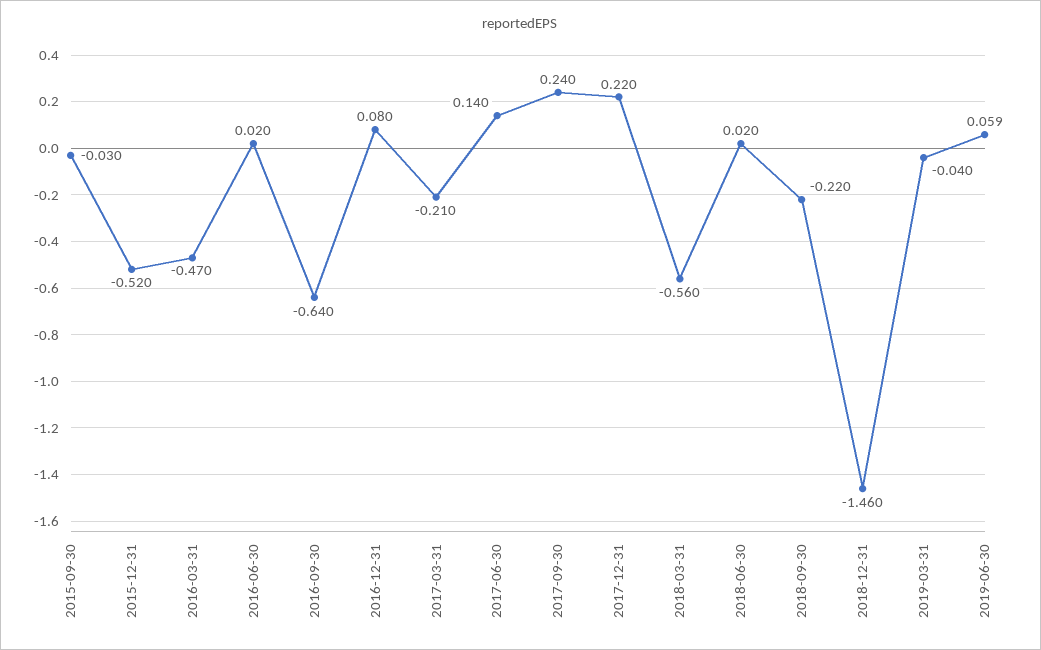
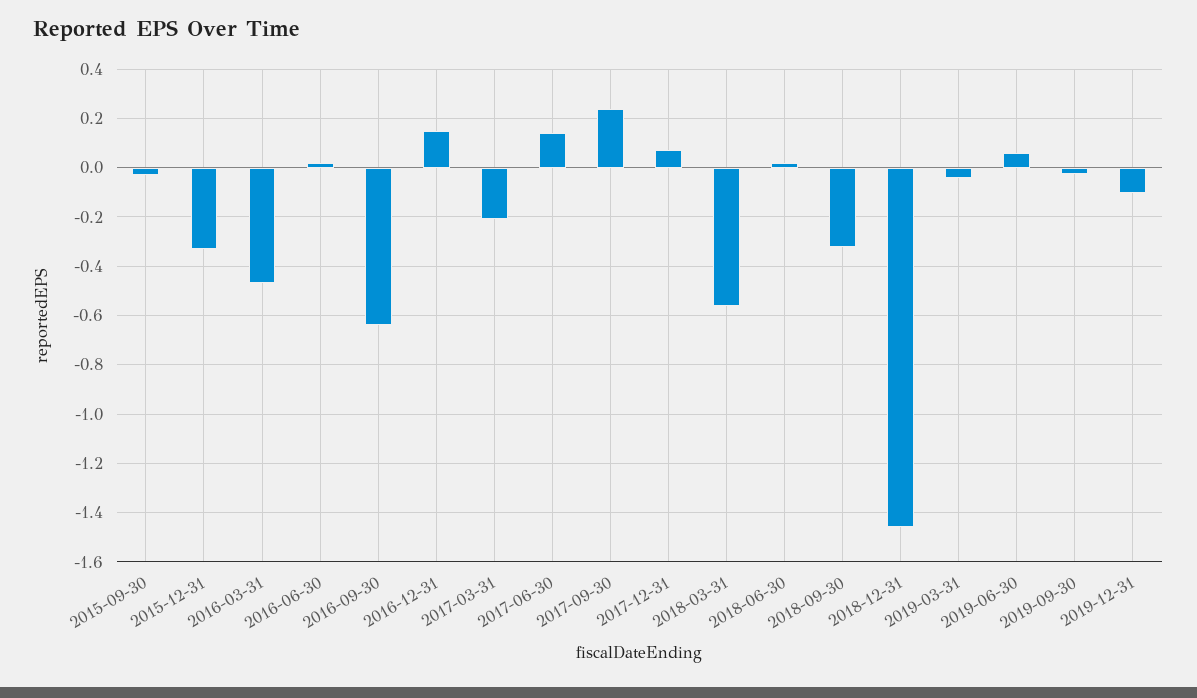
2015-12-31: -0.52 -> -0.325
2016-12-31: 0.08 -> 0.15
2017-12-31: 0.22 -> 0.075
2018-09-30: -0.22 -> -0.325
2019-09-30: none -> -0.025
2019-12-31: none -> -0.1

